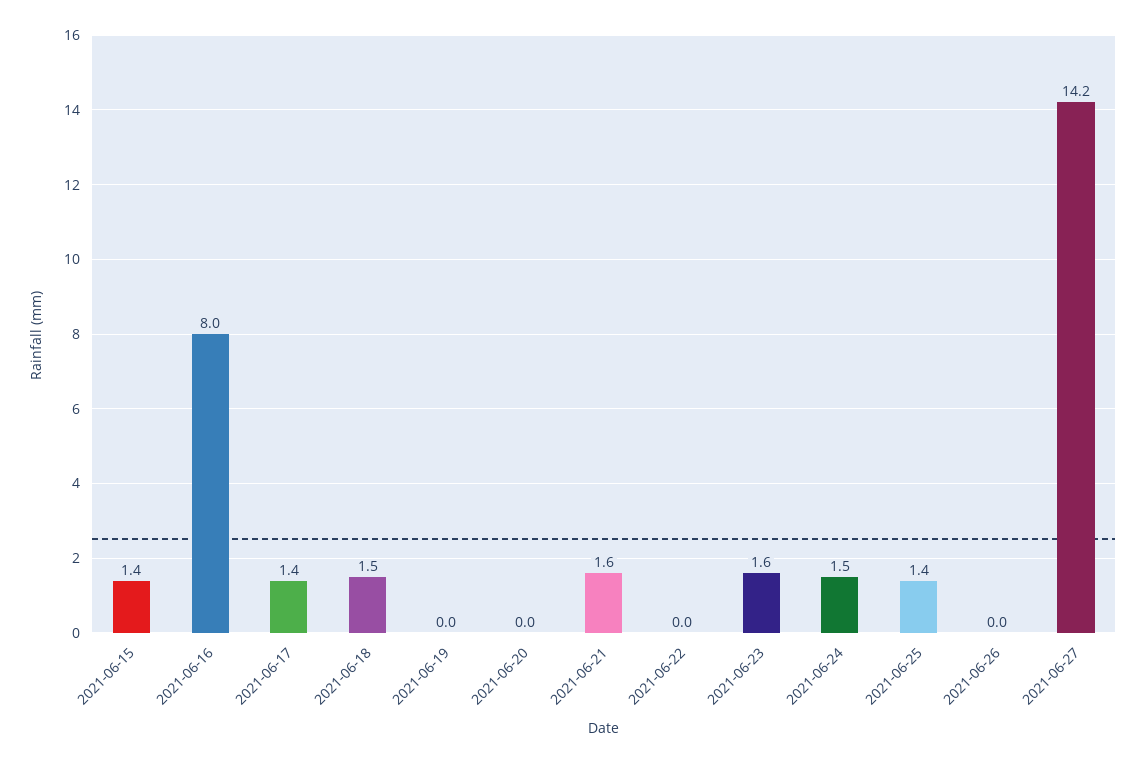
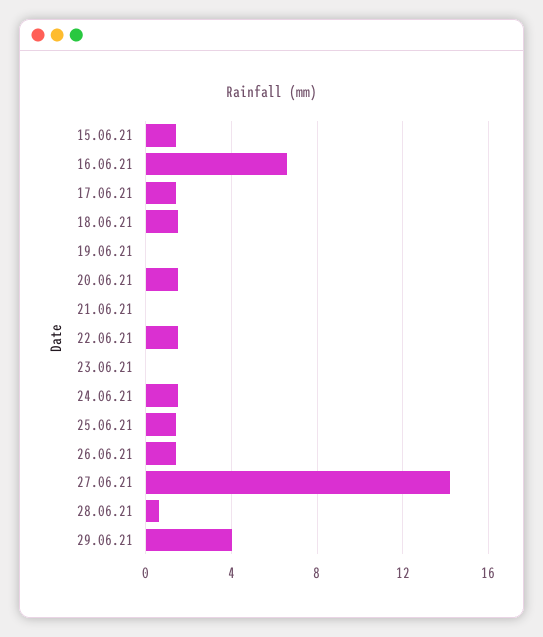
2021-06-16: 8 -> 6.5
2021-06-20: 0 -> 1.5
2021-06-21: 1.6 -> 0
2021-06-22: 0 -> 1.5
2021-06-23: 1.6 -> 0
2021-06-26: 0 -> 1.5
28.06.21: none -> 0.5
29.06.21: none -> 4

